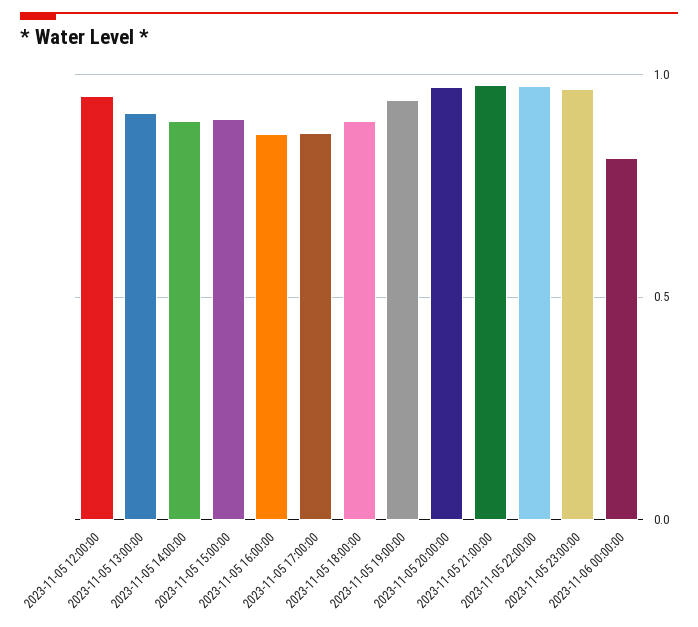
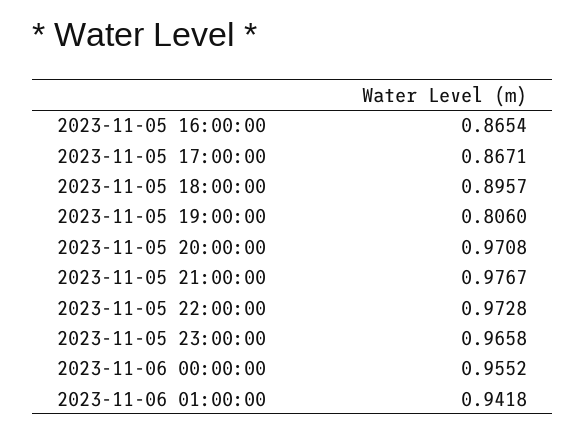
2023-11-05 12:00:00: 0.95 -> none
2023-11-05 13:00:00: 0.9 -> none
2023-11-05 14:00:00: 0.9 -> none
2023-11-05 15:00:00: 0.9 -> none
2023-11-05 19:00:00: 0.95 -> 0.806
2023-11-06 00:00:00: 0.8 -> 0.9552
2023-11-06 01:00:00: none -> 0.9418

